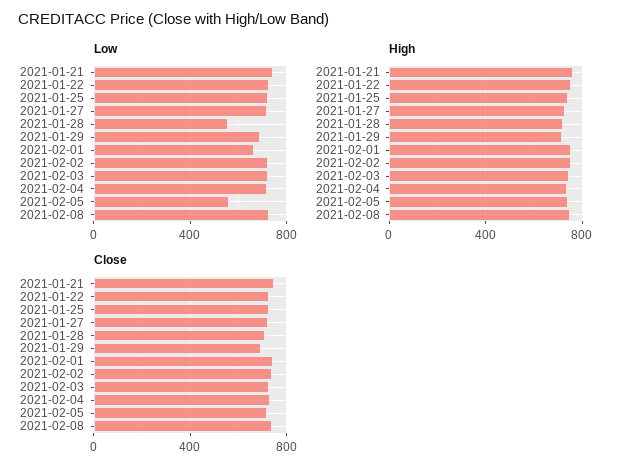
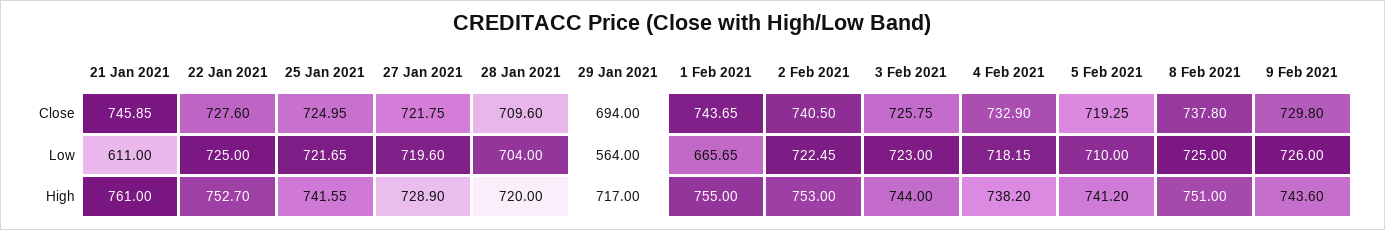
Low, 2021-01-21: 750 -> 611
Low, 2021-01-28: 550 -> 704
Low, 2021-01-29: 700 -> 564
Low, 2021-02-05: 550 -> 710
Close, 9 Feb 2021: none -> 729.8
Low, 9 Feb 2021: none -> 726
High, 9 Feb 2021: none -> 743.6

